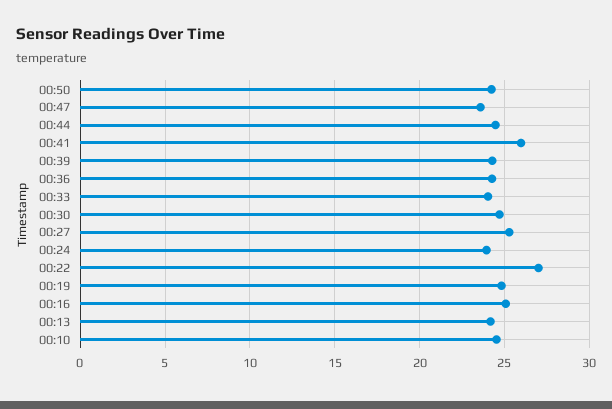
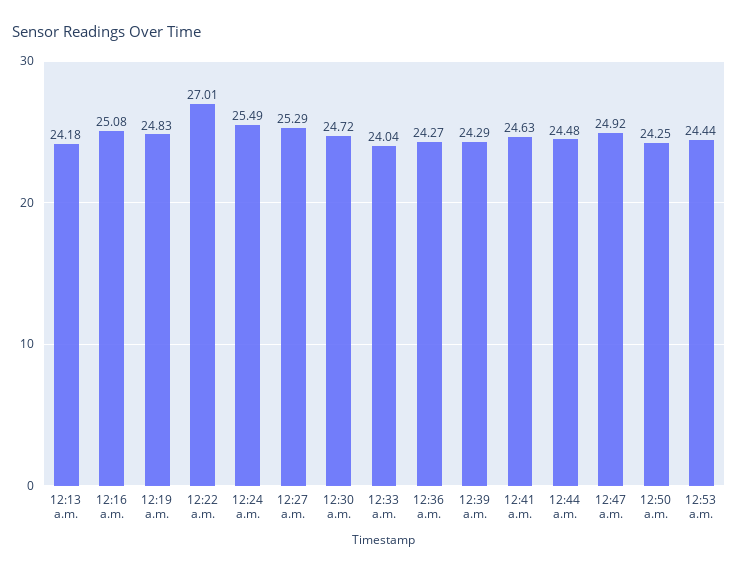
00:47: 23.5 -> 24.92
00:41: 26 -> 24.63
00:24: 24 -> 25.49
00:10: 24.5 -> none
12:53 a.m.: none -> 24.44

